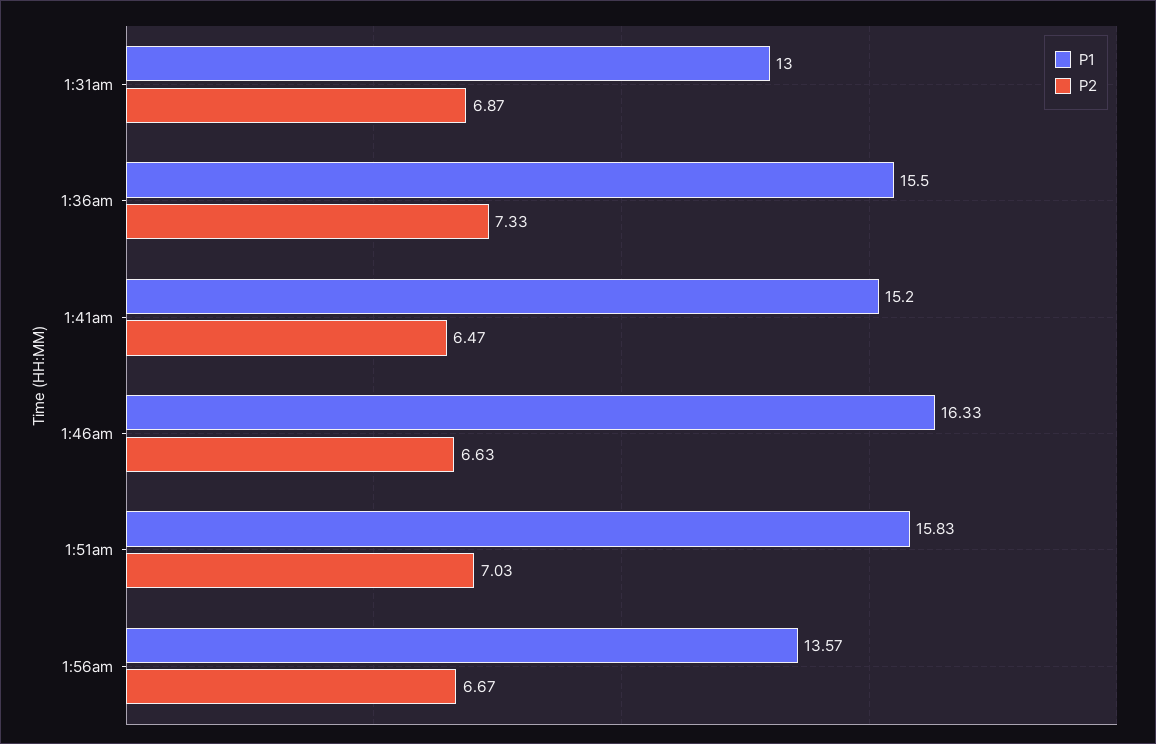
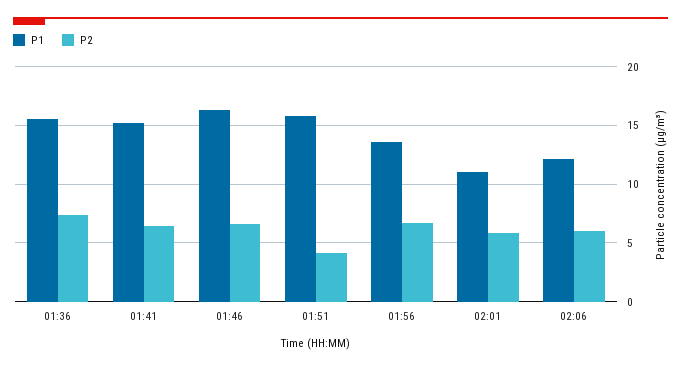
P1, 1:31am: 13 -> none
P2, 1:31am: 6.87 -> none
P2, 1:51am: 7.03 -> 4
P1, 02:01: none -> 11
P2, 02:01: none -> 6
P1, 02:06: none -> 12
P2, 02:06: none -> 6

